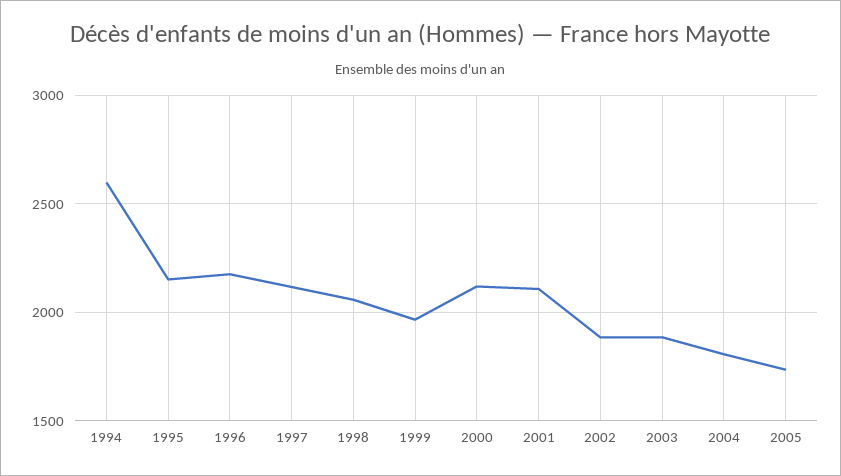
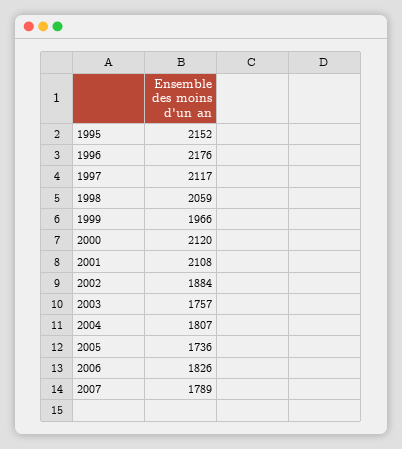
1994: 2600 -> none
2003: 1900 -> 1757
2006: none -> 1826
2007: none -> 1789

